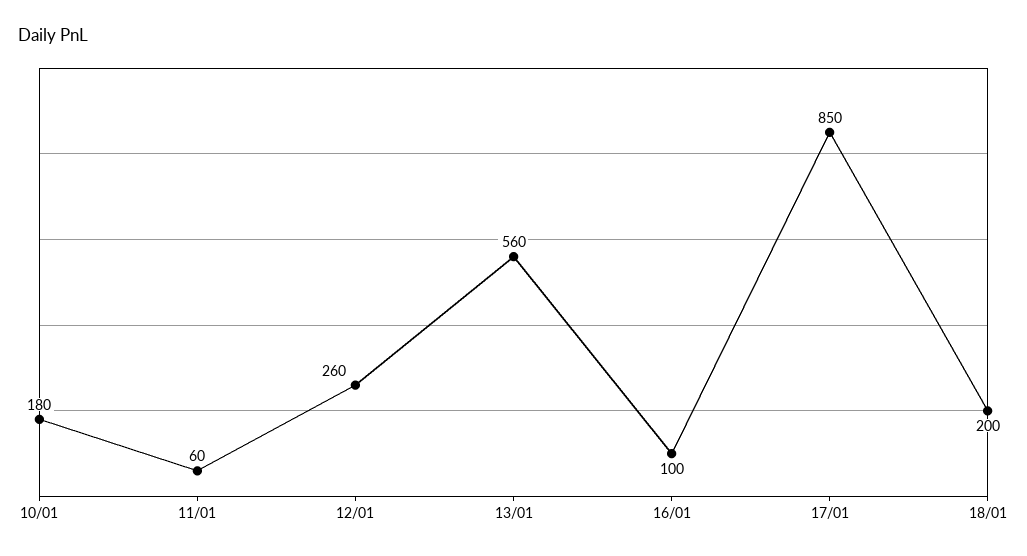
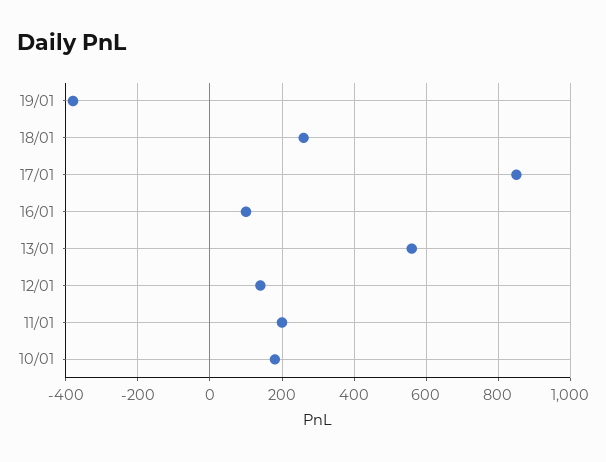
11/01: 60 -> 200
12/01: 260 -> 140
18/01: 200 -> 260
19/01: none -> -380

